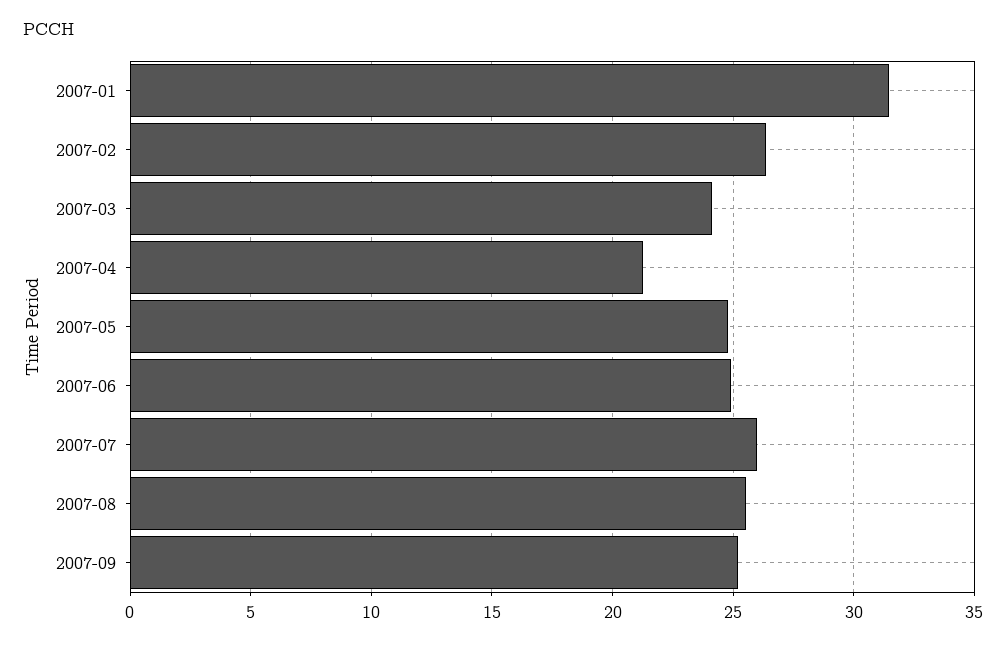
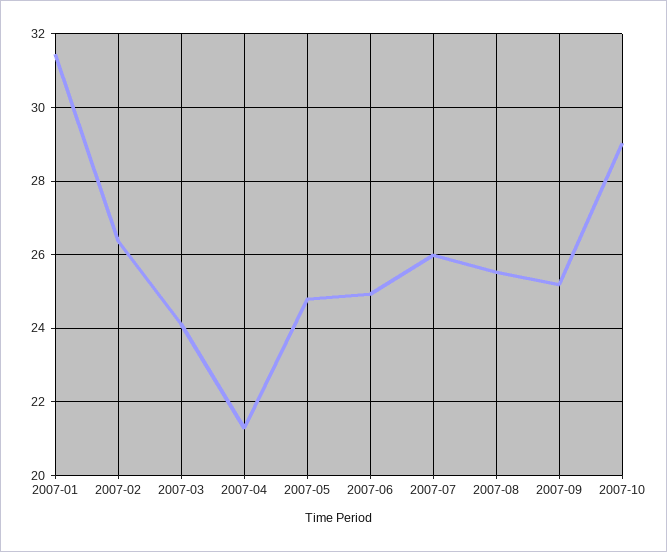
2007-10: none -> 29

